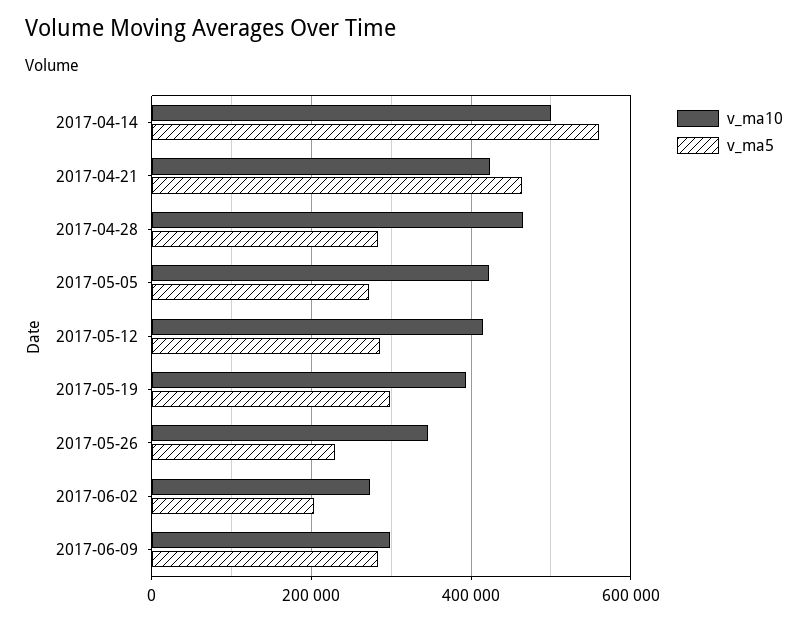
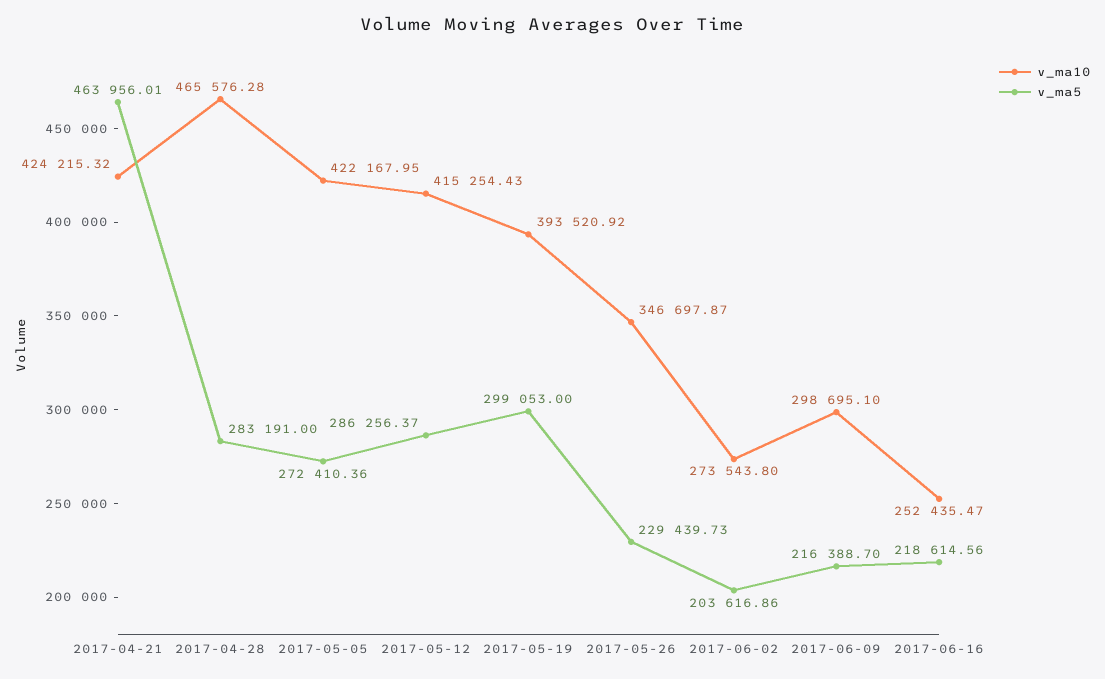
v_ma10, 2017-04-14: 500000 -> none
v_ma5, 2017-04-14: 560000 -> none
v_ma5, 2017-06-09: 280000 -> 216388.7
v_ma10, 2017-06-16: none -> 252435.47
v_ma5, 2017-06-16: none -> 218614.56

